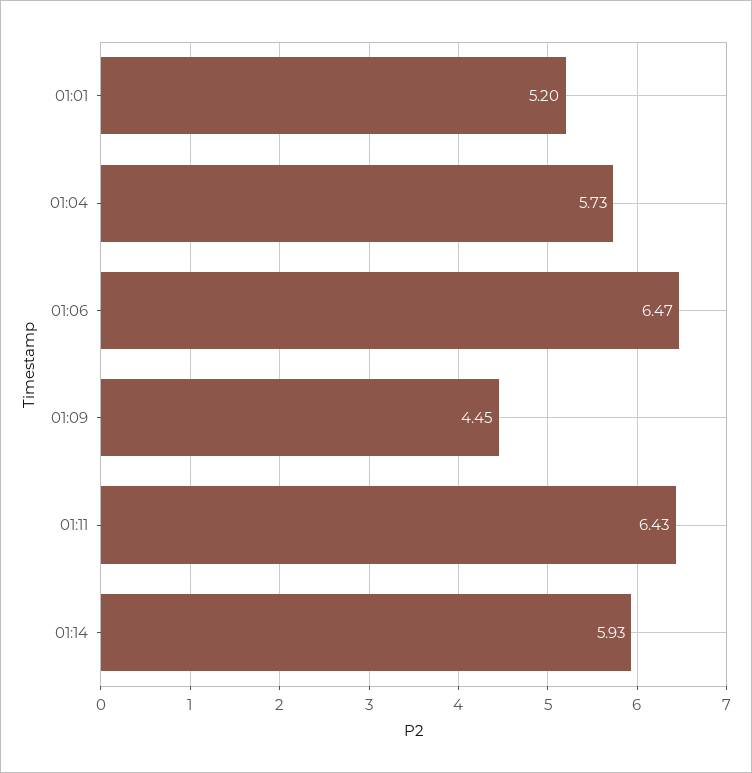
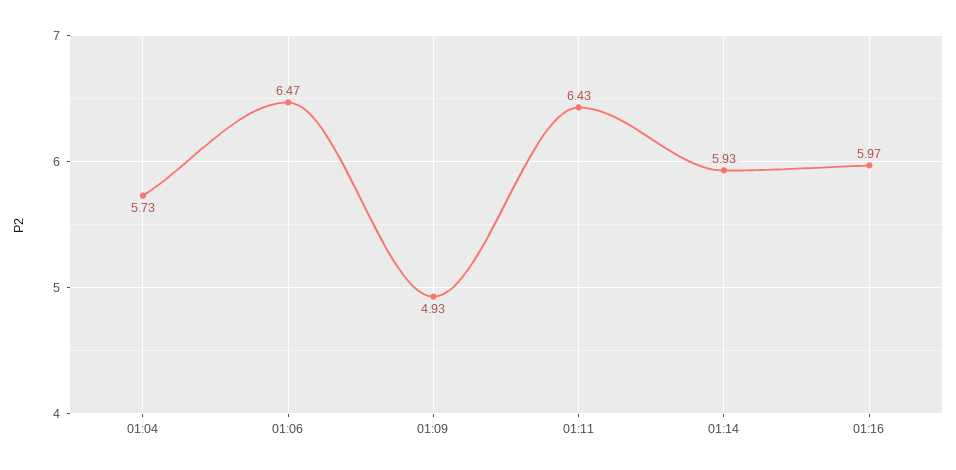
01:01: 5.2 -> none
01:09: 4.45 -> 4.93
01:16: none -> 5.97

